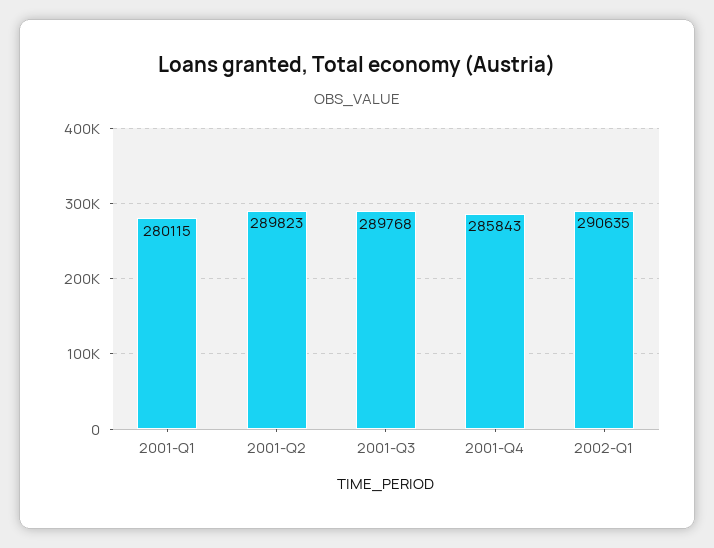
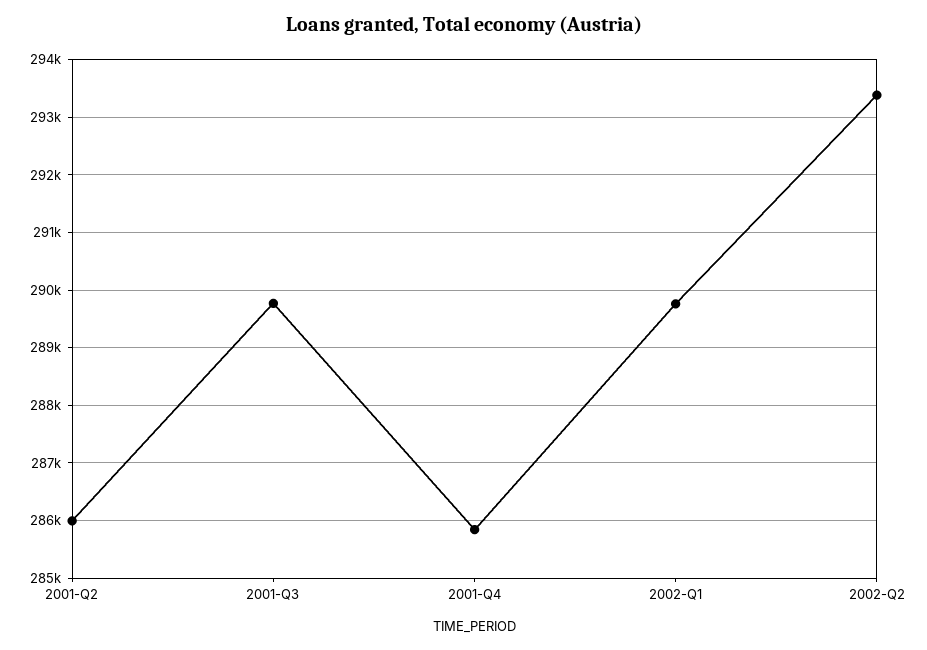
2001-Q1: 280115 -> none
2001-Q2: 289823 -> 286000
2002-Q1: 290635 -> 289800
2002-Q2: none -> 293400

